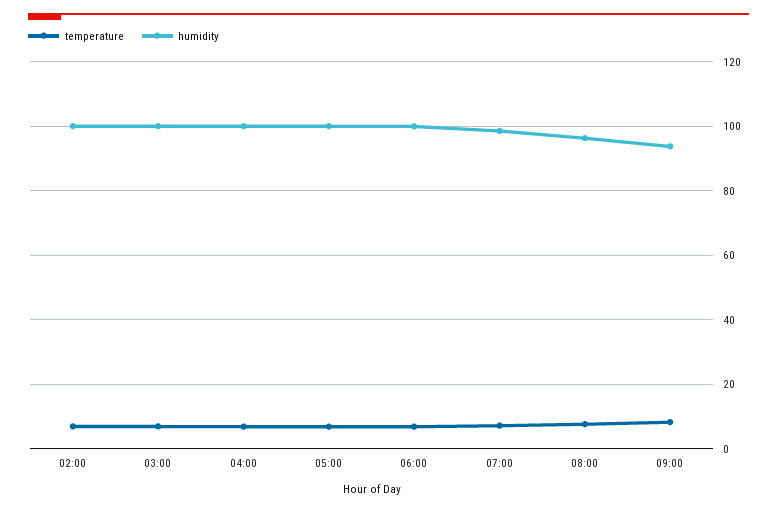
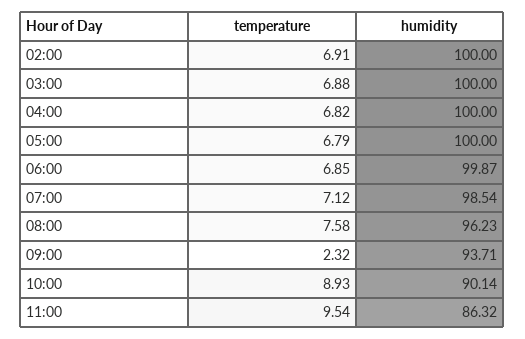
temperature, 09:00: 8 -> 2.32
temperature, 10:00: none -> 8.93
humidity, 10:00: none -> 90.14
temperature, 11:00: none -> 9.54
humidity, 11:00: none -> 86.32

